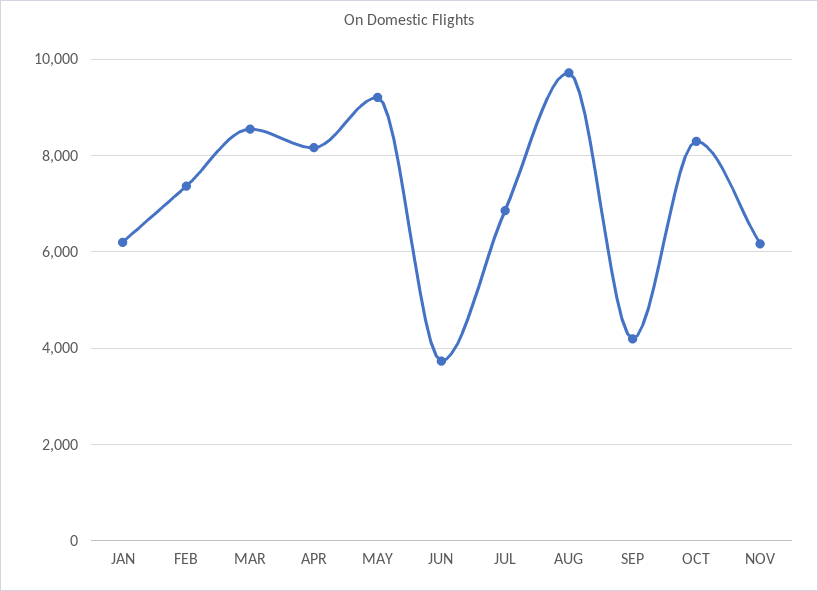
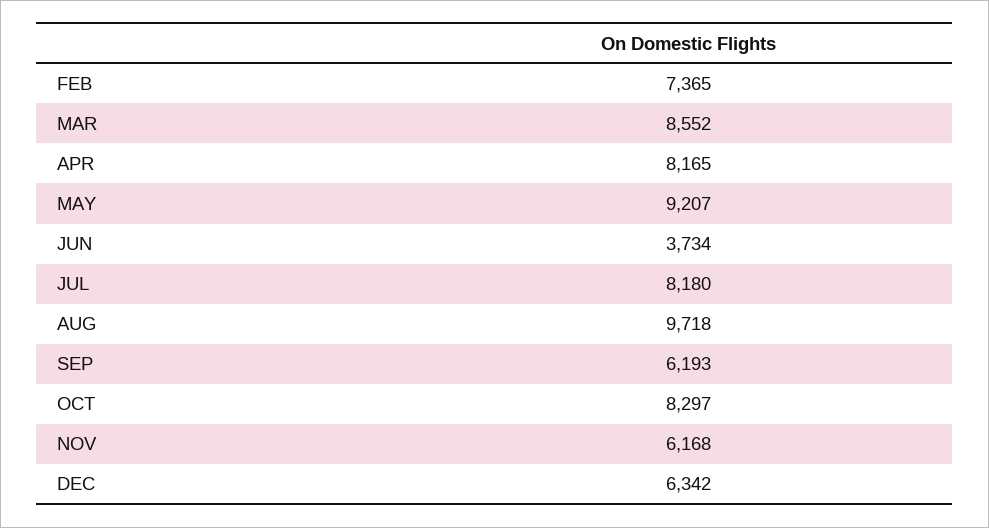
JAN: 6200 -> none
JUL: 6800 -> 8180
SEP: 4200 -> 6193
DEC: none -> 6342

